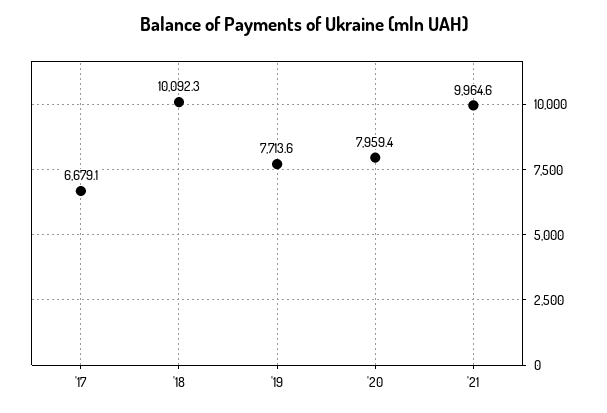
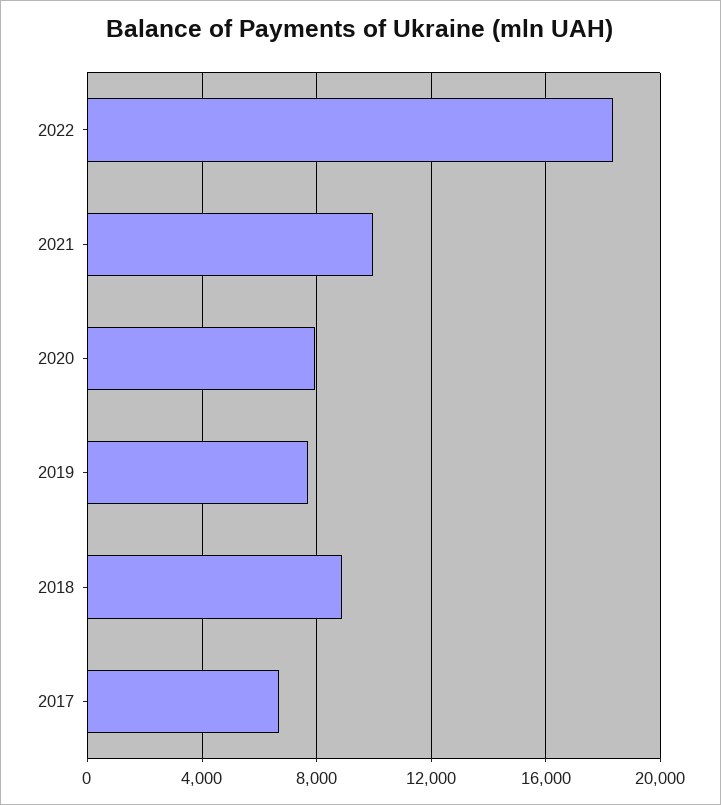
'18: 10092.3 -> 9000
2022: none -> 18500

